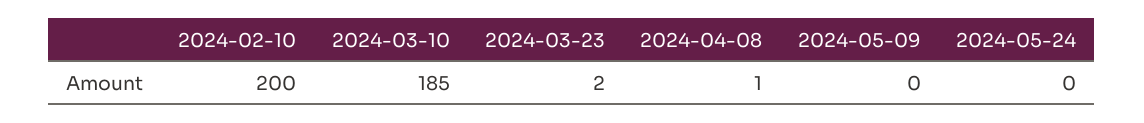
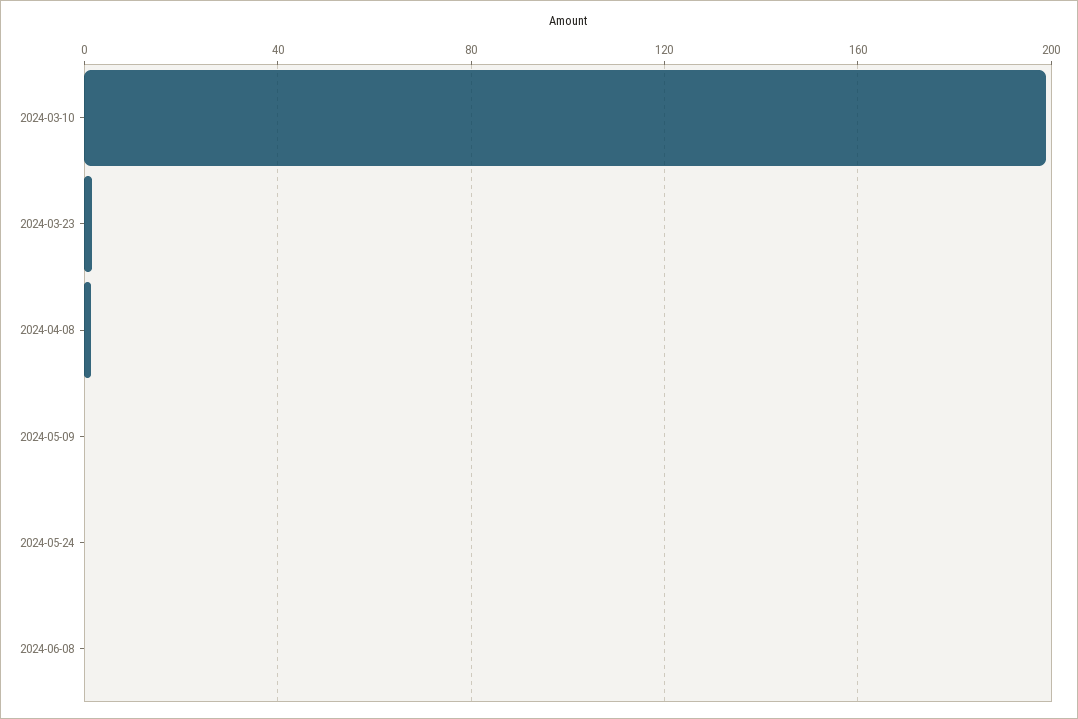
2024-02-10: 200 -> none
2024-03-10: 185 -> 200
2024-06-08: none -> 0

